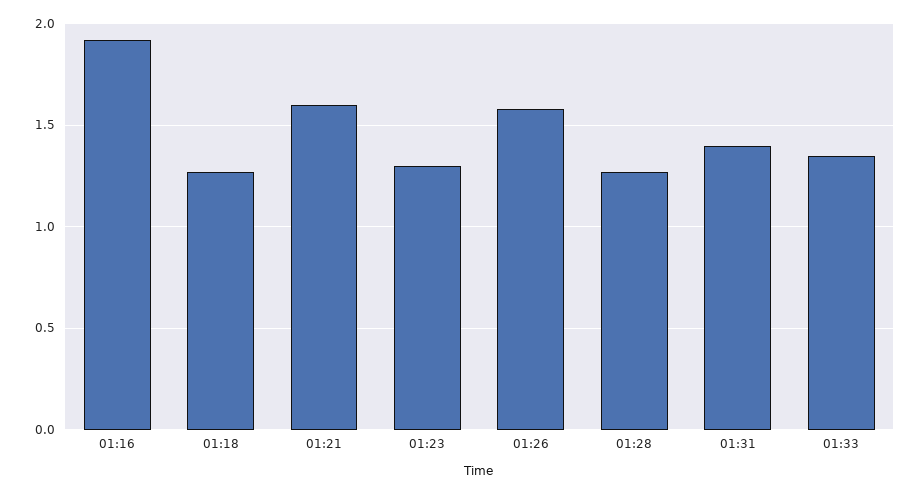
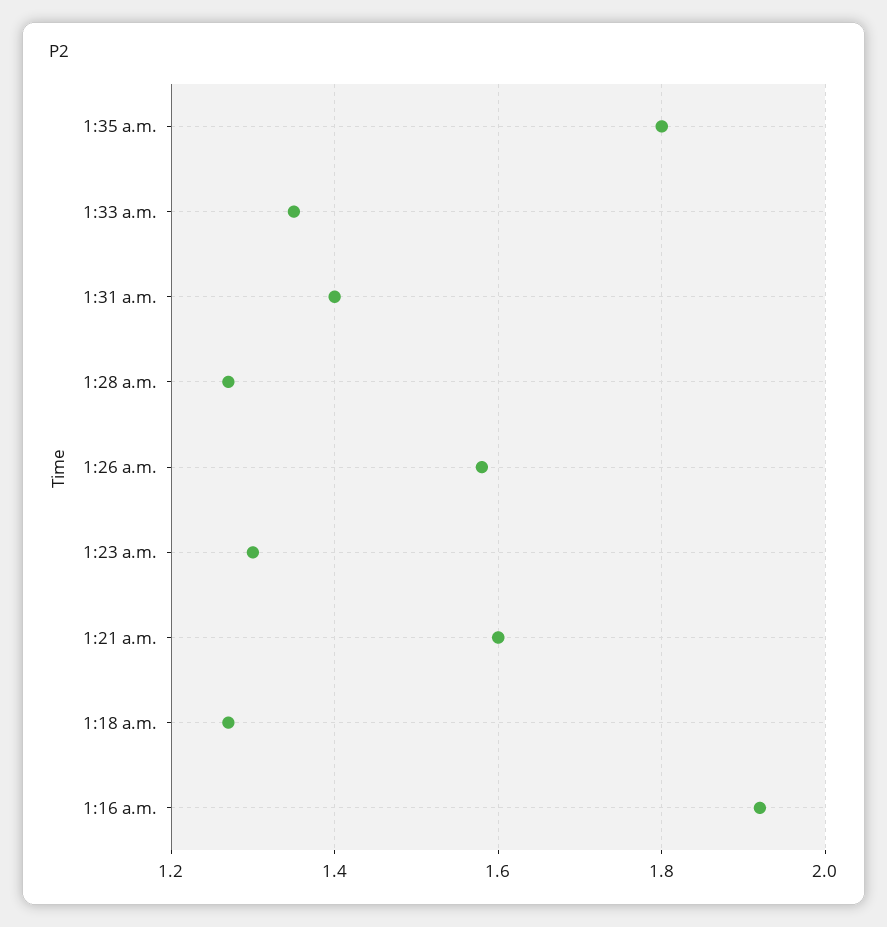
1:35 a.m.: none -> 1.8

